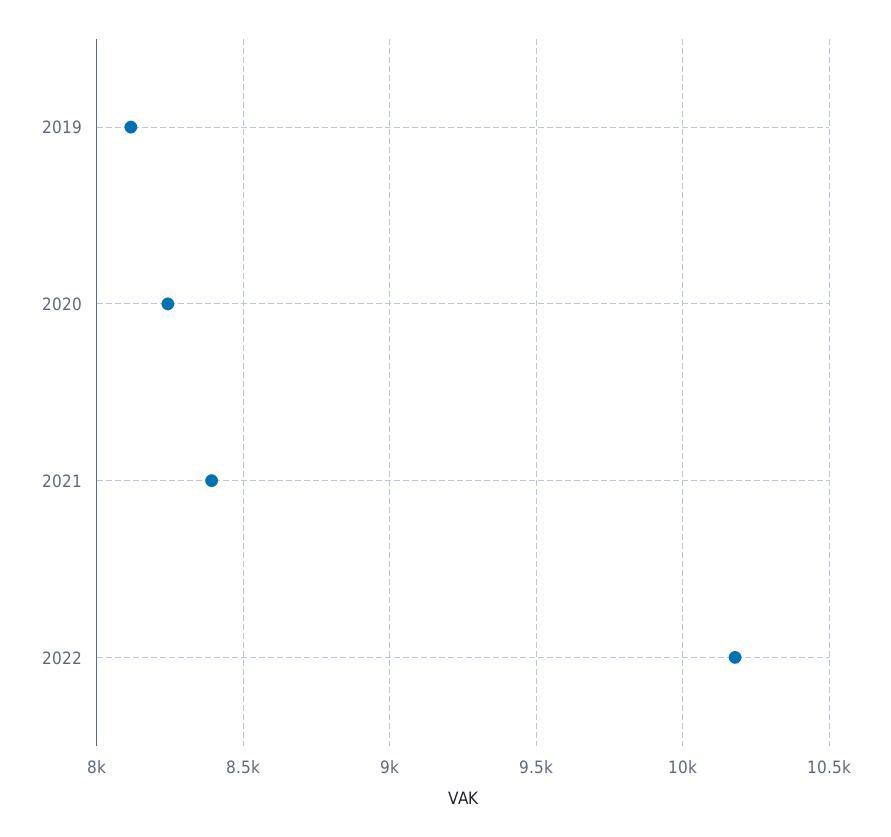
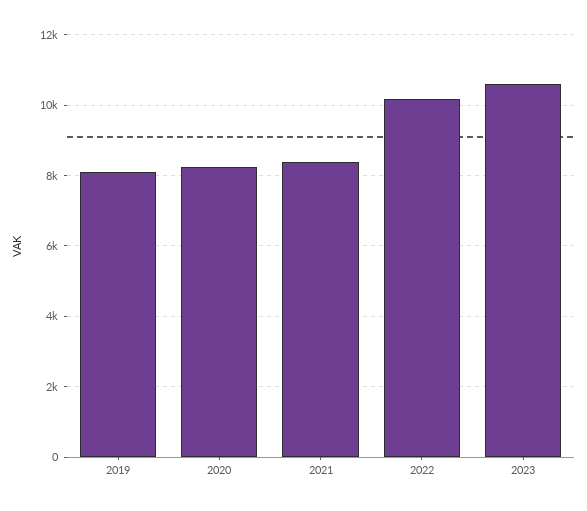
2023: none -> 10600

